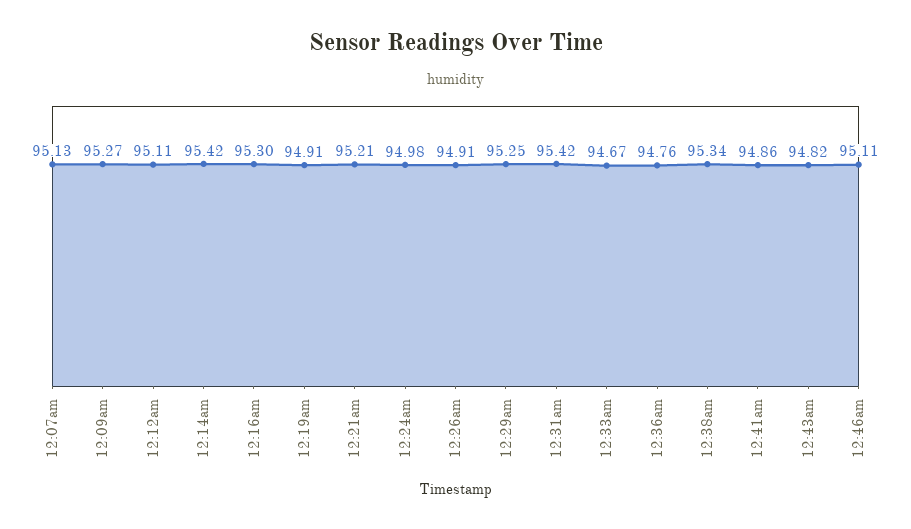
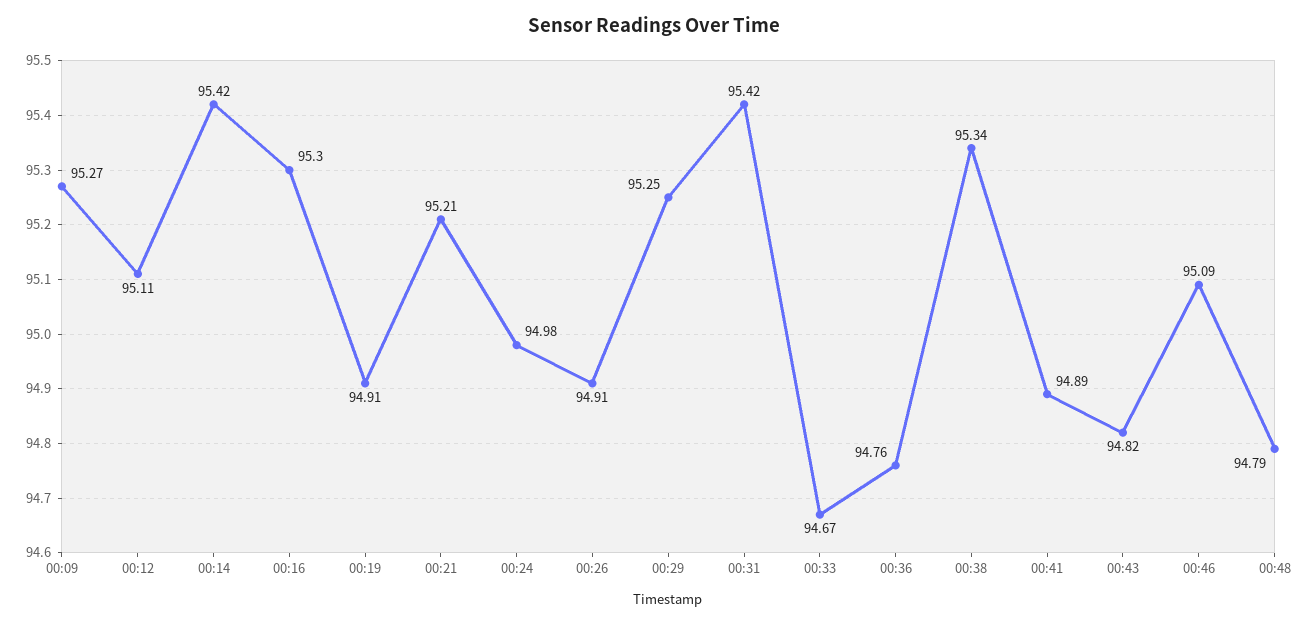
12:07am: 95.13 -> none
12:41am: 94.86 -> 94.89
12:46am: 95.11 -> 95.09
00:48: none -> 94.79

